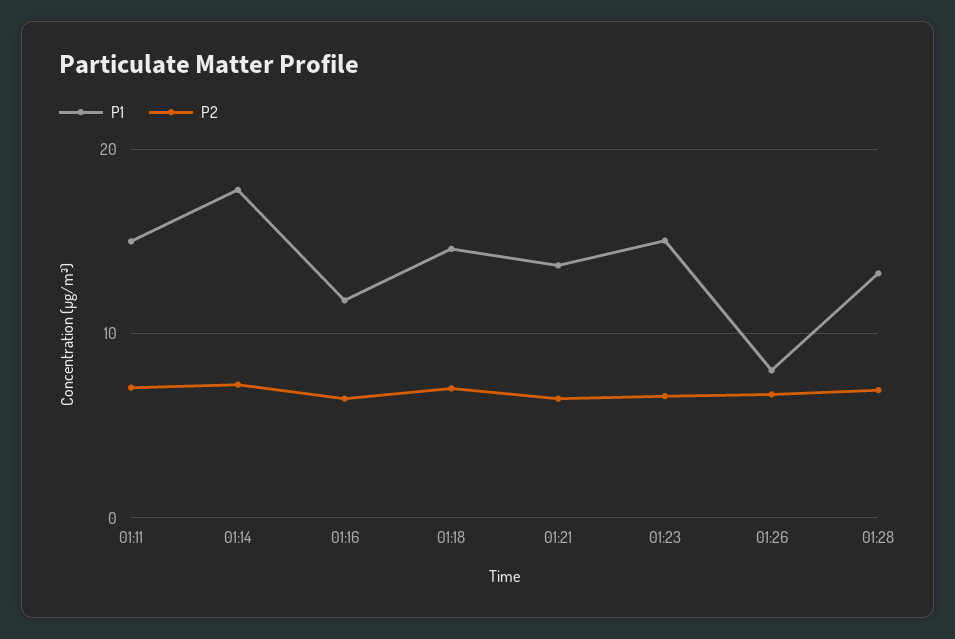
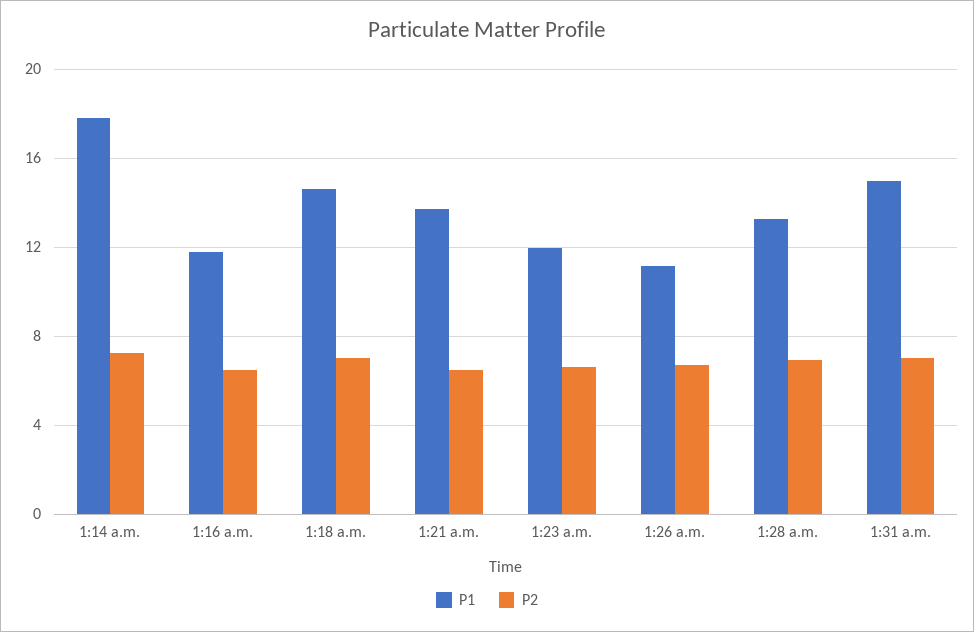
P1, 01:11: 15 -> none
P2, 01:11: 7 -> none
P1, 01:23: 15 -> 12
P1, 01:26: 8 -> 11
P1, 1:31 a.m.: none -> 15
P2, 1:31 a.m.: none -> 7

